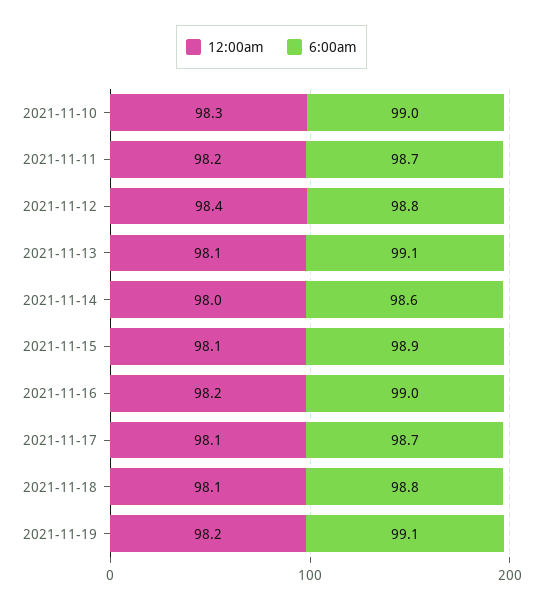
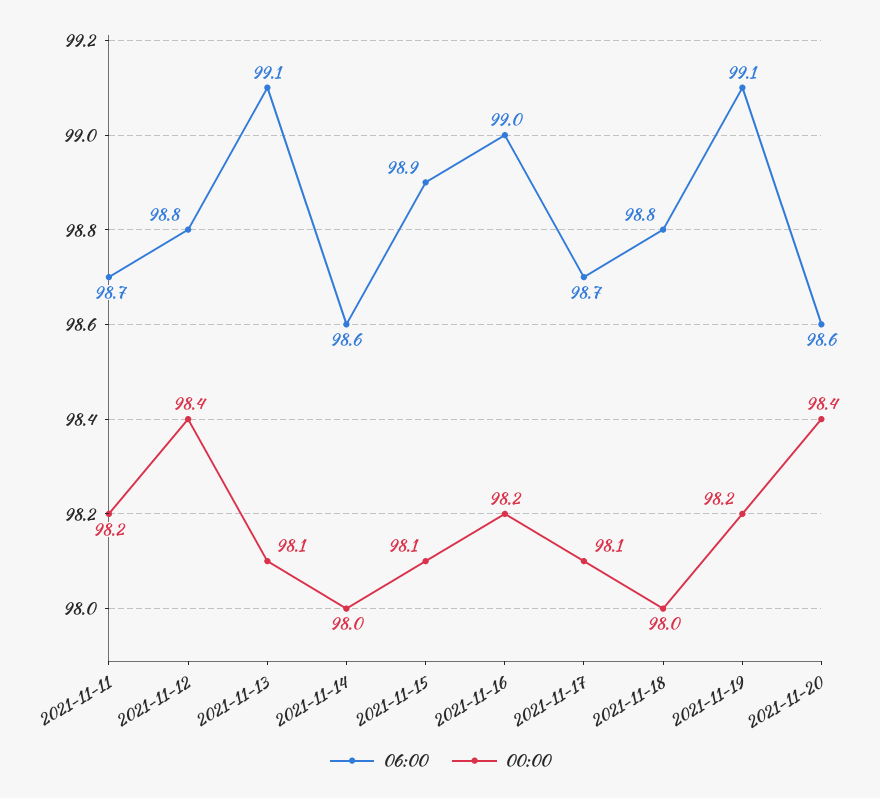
12:00am, 2021-11-10: 98.3 -> none
6:00am, 2021-11-10: 99 -> none
12:00am, 2021-11-18: 98.1 -> 98
6:00am, 2021-11-20: none -> 98.6
12:00am, 2021-11-20: none -> 98.4

